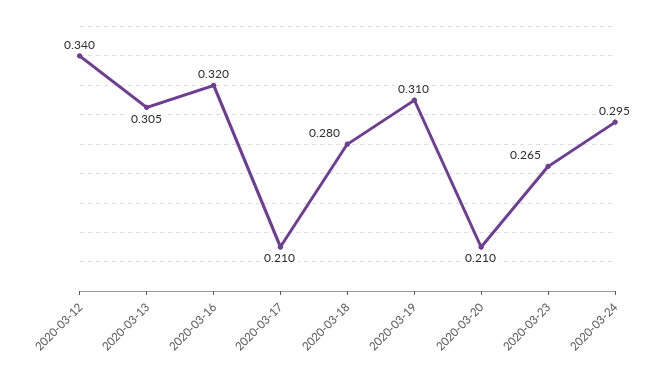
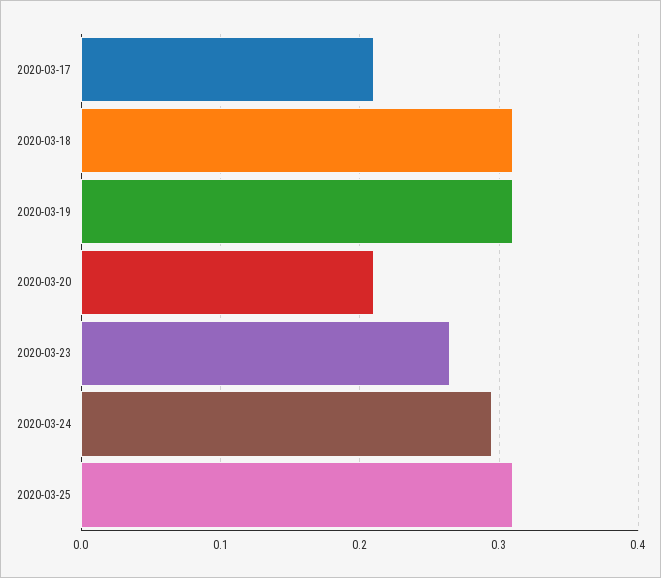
2020-03-12: 0.34 -> none
2020-03-13: 0.305 -> none
2020-03-16: 0.32 -> none
2020-03-18: 0.28 -> 0.31
2020-03-25: none -> 0.31

